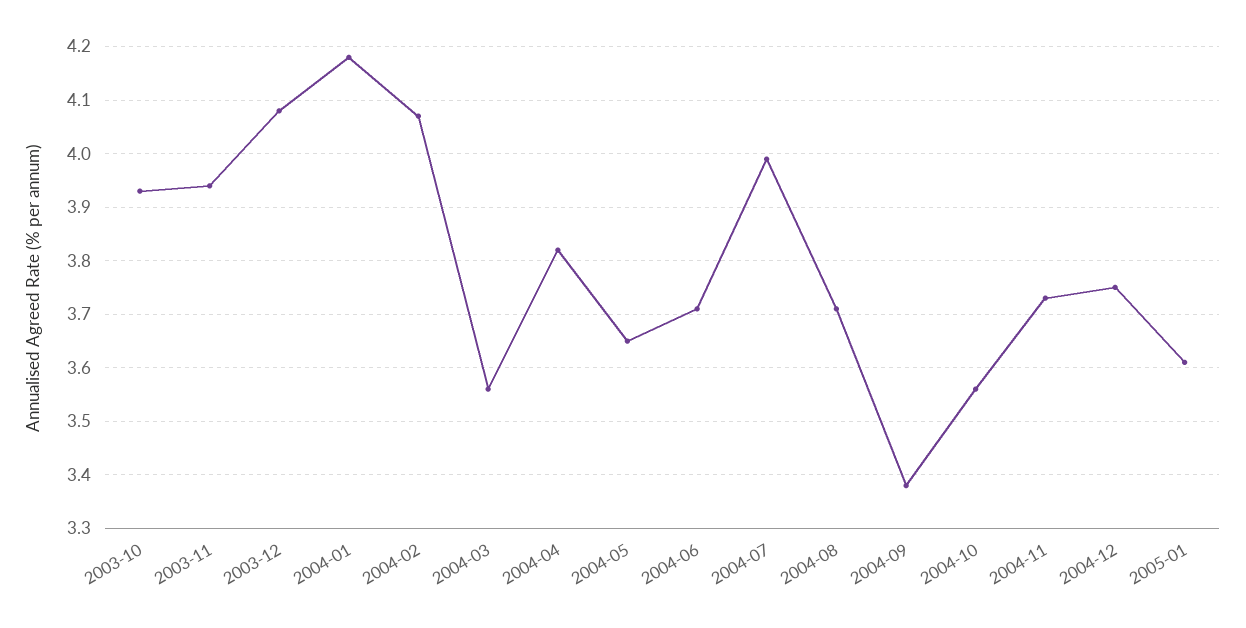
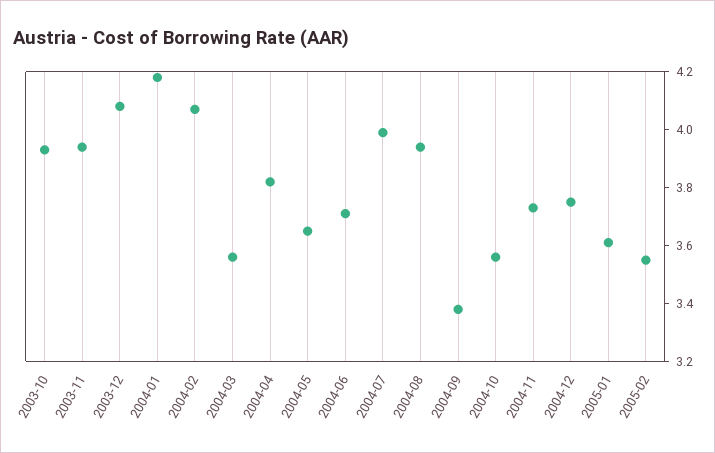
2004-08: 3.7 -> 3.95
2005-02: none -> 3.55

